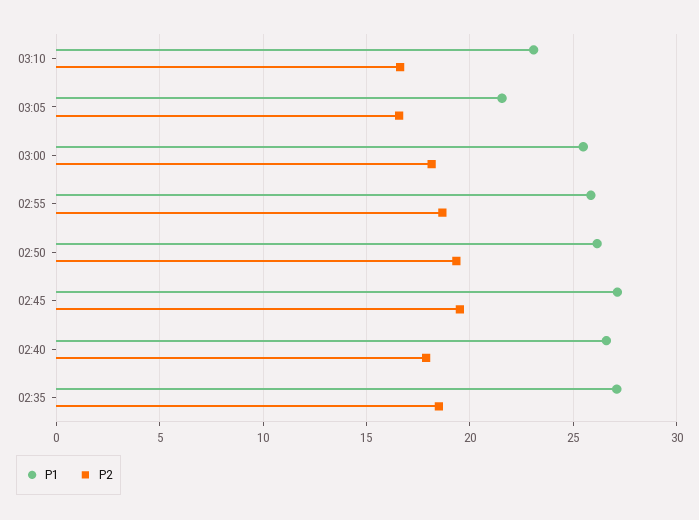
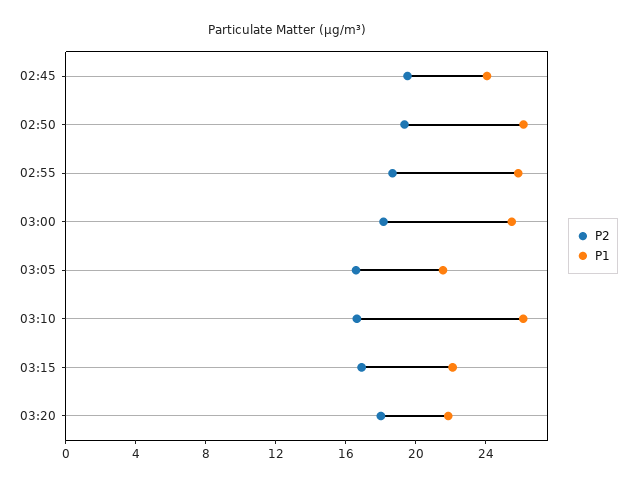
P1, 03:10: 23 -> 26
P1, 02:45: 27 -> 24
P1, 02:40: 26.5 -> none
P2, 02:40: 18 -> none
P1, 02:35: 27 -> none
P2, 02:35: 18.5 -> none
P2, 03:15: none -> 17
P1, 03:15: none -> 22
P2, 03:20: none -> 18
P1, 03:20: none -> 22

